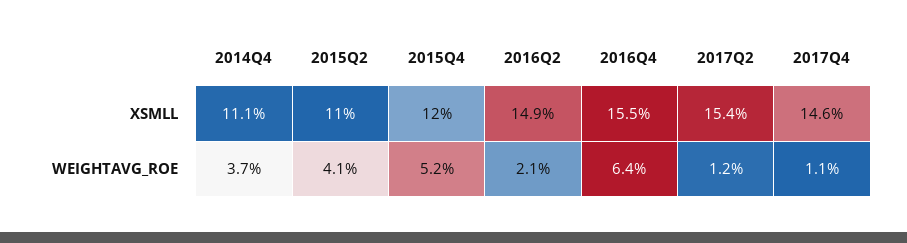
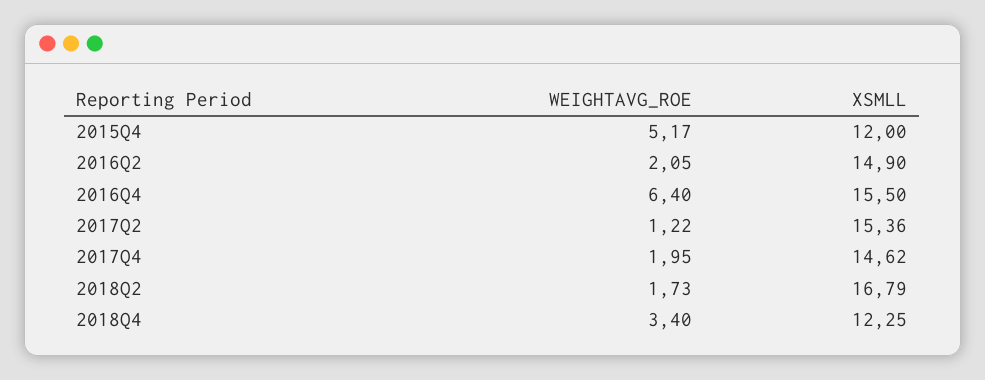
2014Q4, XSMLL: 11.1 -> none
2015Q2, XSMLL: 11 -> none
2014Q4, WEIGHTAVG_ROE: 3.7 -> none
2015Q2, WEIGHTAVG_ROE: 4.1 -> none
2017Q4, WEIGHTAVG_ROE: 1.1 -> 1.95
2018Q2, WEIGHTAVG_ROE: none -> 1.73
2018Q2, XSMLL: none -> 16.79
2018Q4, WEIGHTAVG_ROE: none -> 3.4
2018Q4, XSMLL: none -> 12.25

